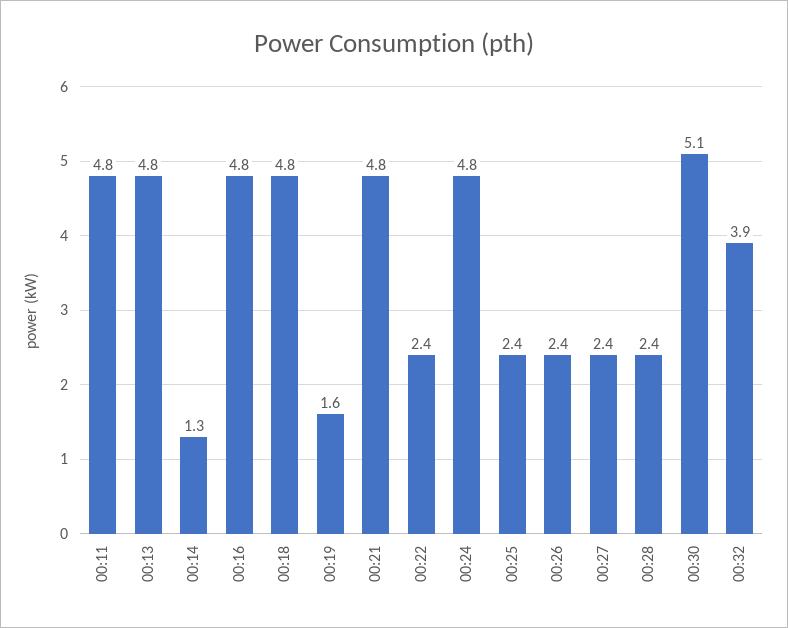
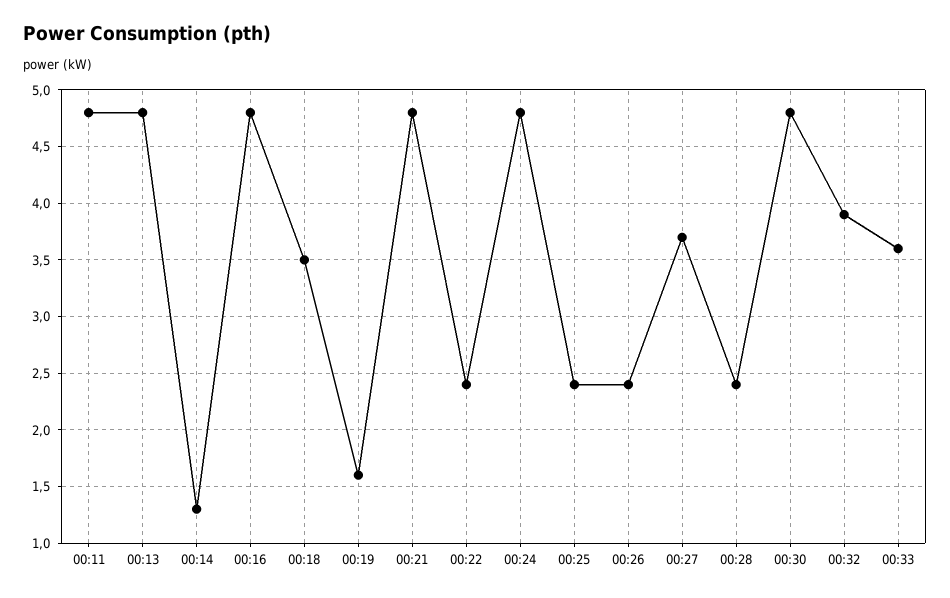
00:18: 4.8 -> 3.5
00:27: 2.4 -> 3.7
00:30: 5.1 -> 4.8
00:33: none -> 3.6

